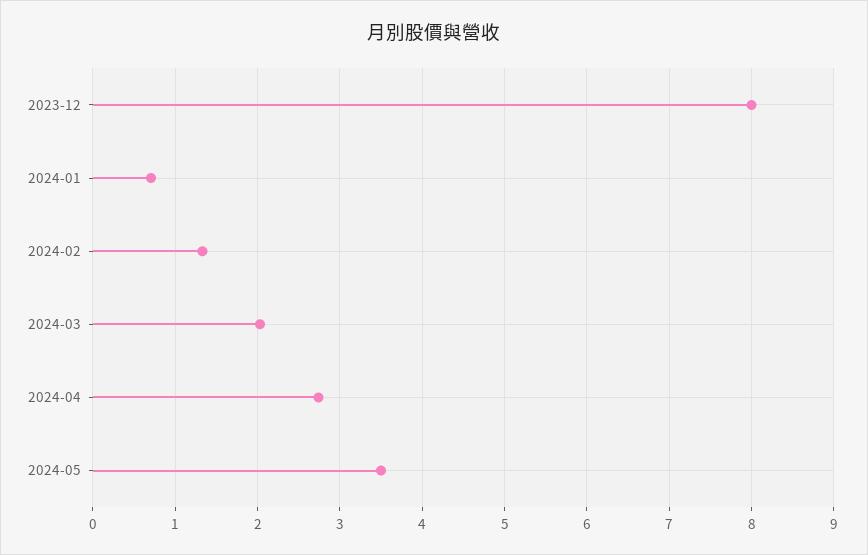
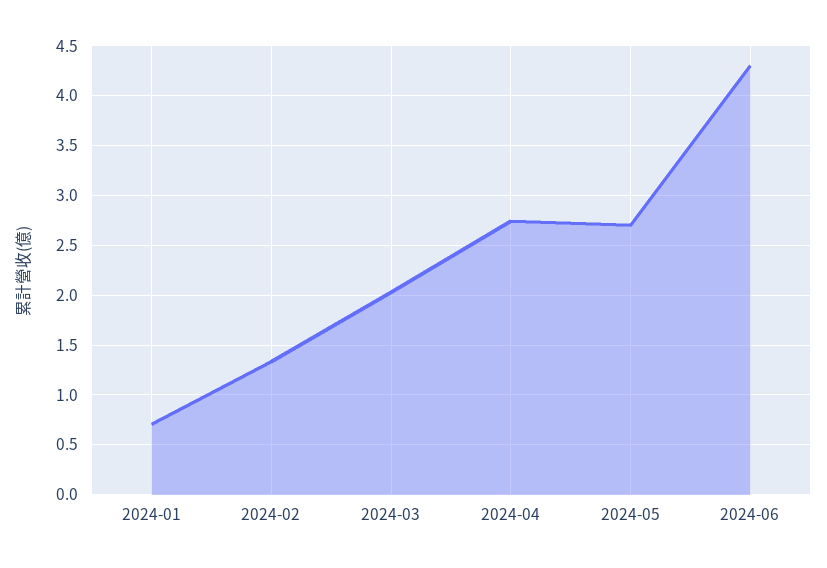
2023-12: 8 -> none
2024-05: 3.5 -> 2.7
2024-06: none -> 4.3

